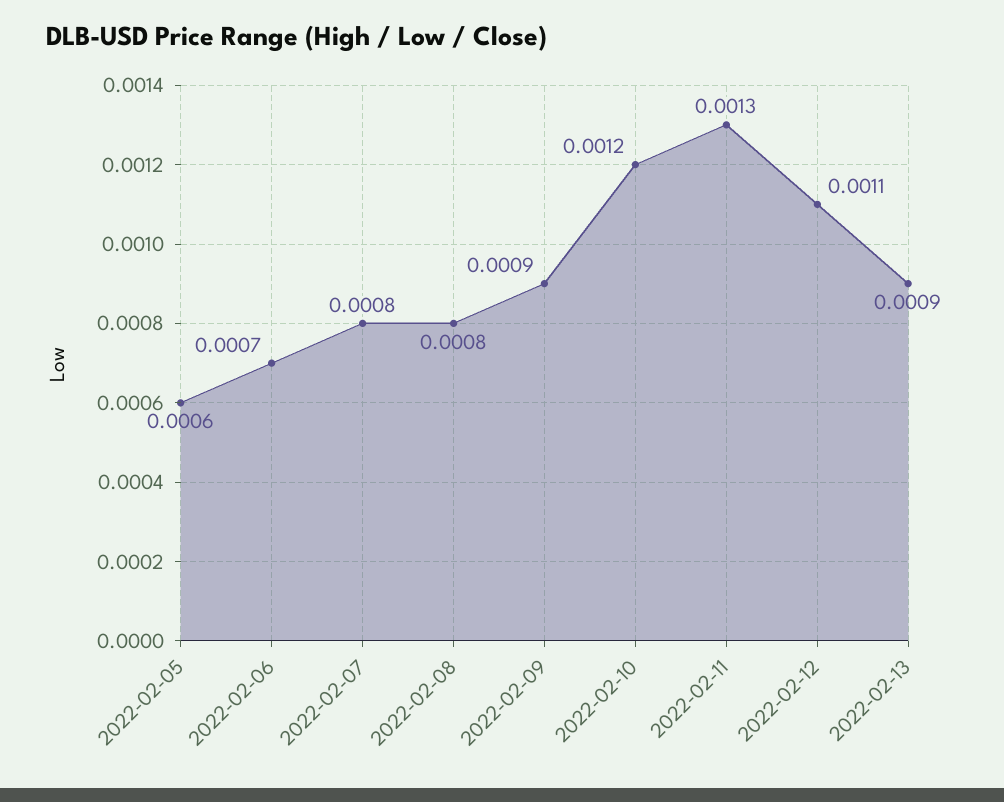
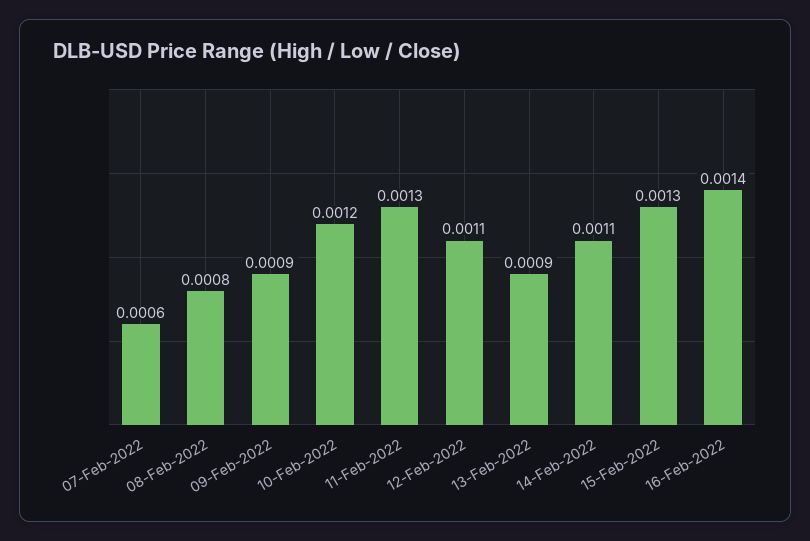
2022-02-05: 0.0006 -> none
2022-02-06: 0.0007 -> none
2022-02-07: 0.0008 -> 0.0006
14-Feb-2022: none -> 0.0011
15-Feb-2022: none -> 0.0013
16-Feb-2022: none -> 0.0014

